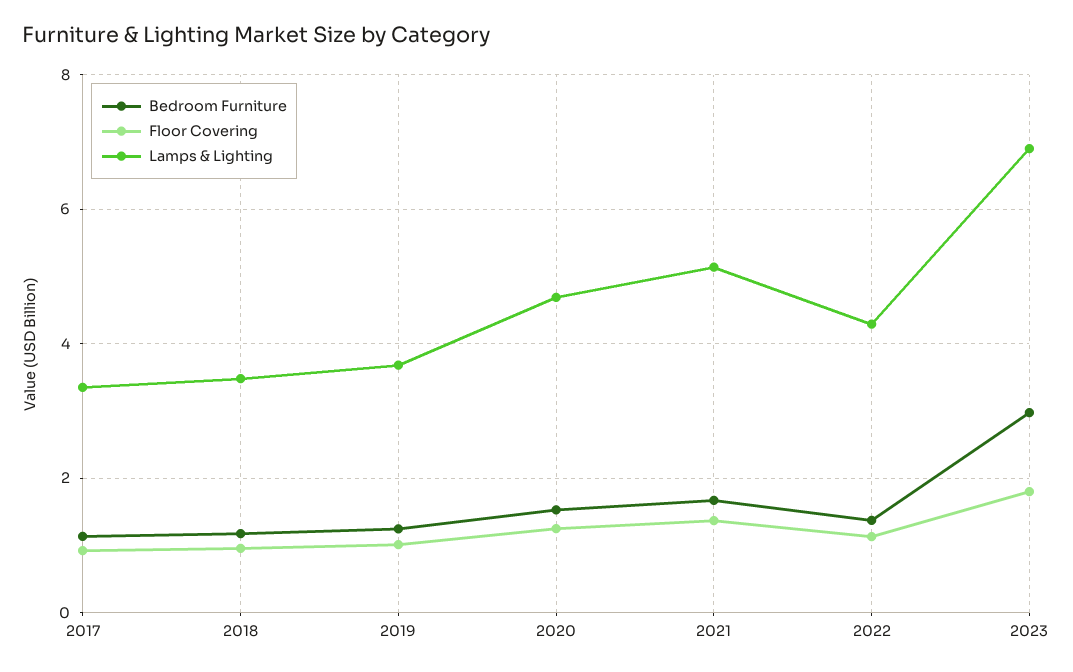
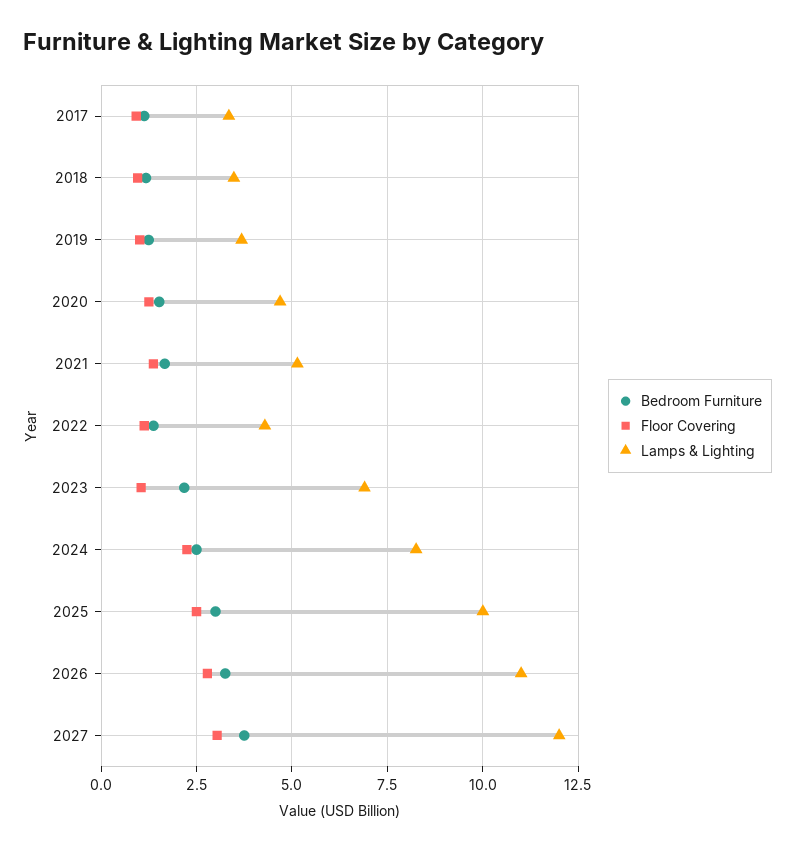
Bedroom Furniture, 2023: 3 -> 2.25
Floor Covering, 2023: 1.8 -> 1
Bedroom Furniture, 2024: none -> 2.5
Floor Covering, 2024: none -> 2.25
Lamps & Lighting, 2024: none -> 8.25
Bedroom Furniture, 2025: none -> 3
Floor Covering, 2025: none -> 2.5
Lamps & Lighting, 2025: none -> 10
Bedroom Furniture, 2026: none -> 3.25
Floor Covering, 2026: none -> 2.75
Lamps & Lighting, 2026: none -> 11
Bedroom Furniture, 2027: none -> 3.75
Floor Covering, 2027: none -> 3
Lamps & Lighting, 2027: none -> 12

